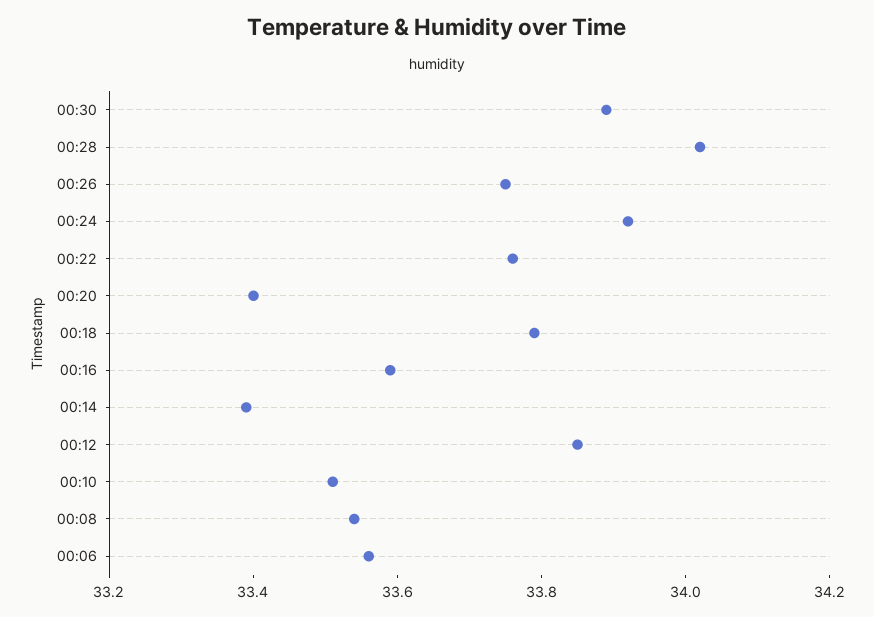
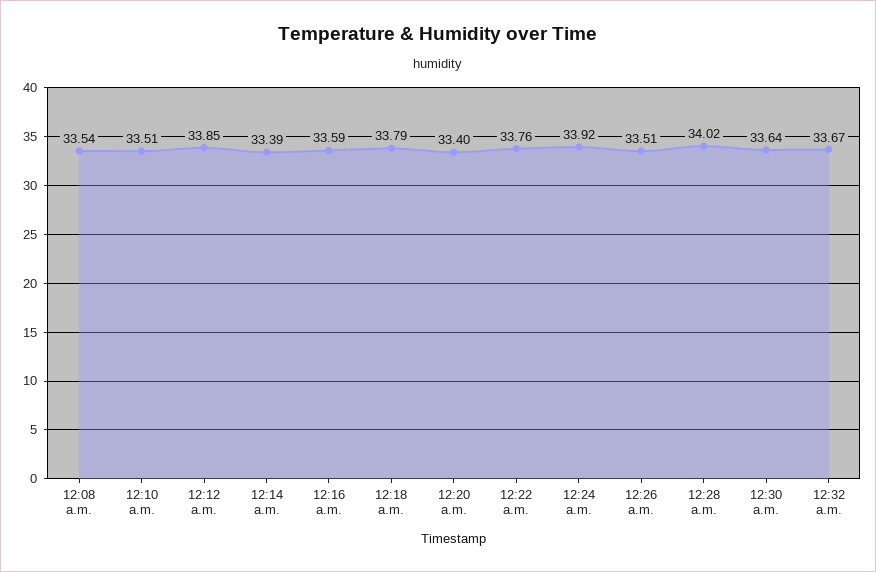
00:30: 33.9 -> 33.64
00:26: 33.75 -> 33.51
00:06: 33.55 -> none
12:32 a.m.: none -> 33.67

